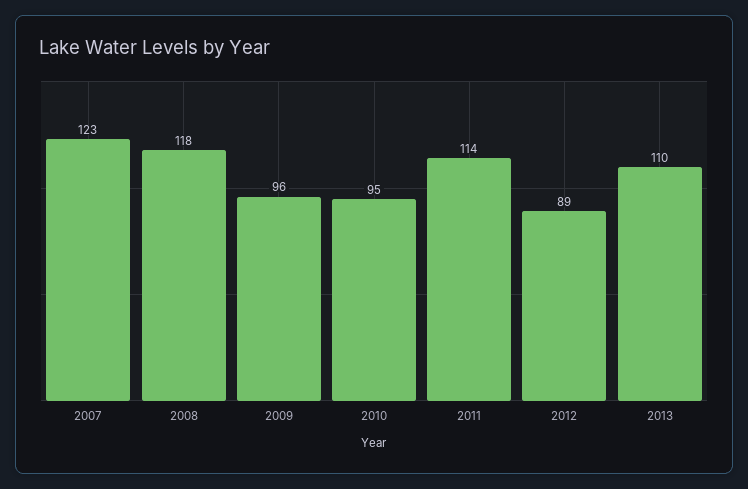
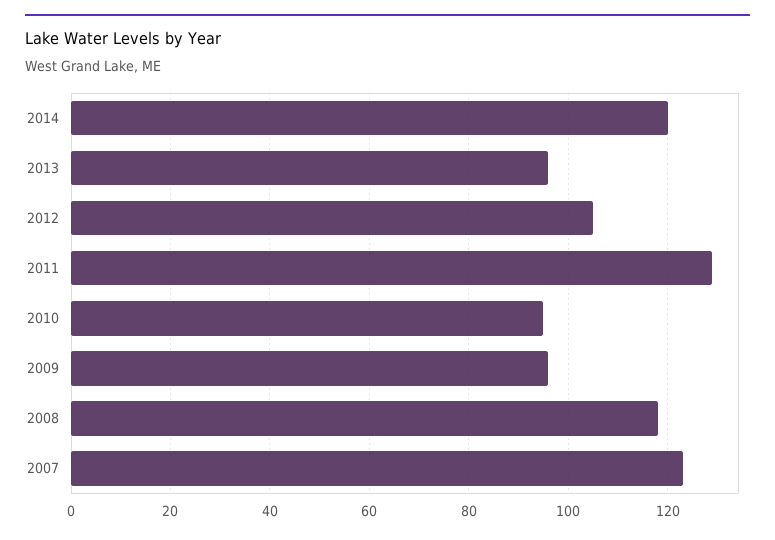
2011: 114 -> 130
2012: 89 -> 105
2013: 110 -> 95
2014: none -> 120

